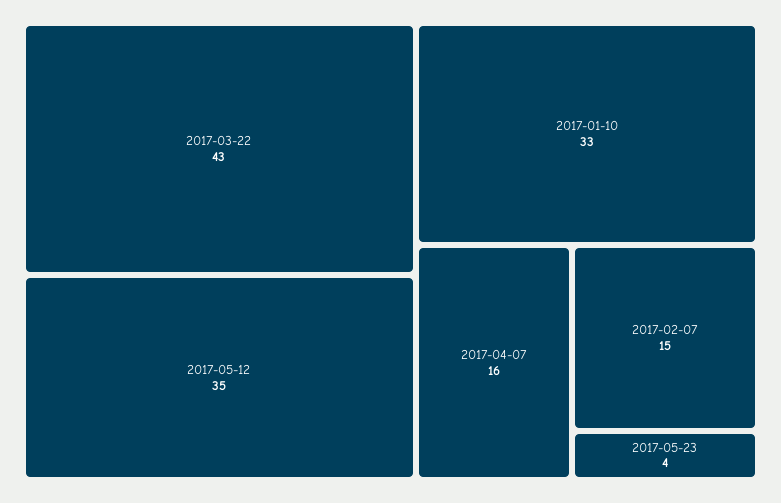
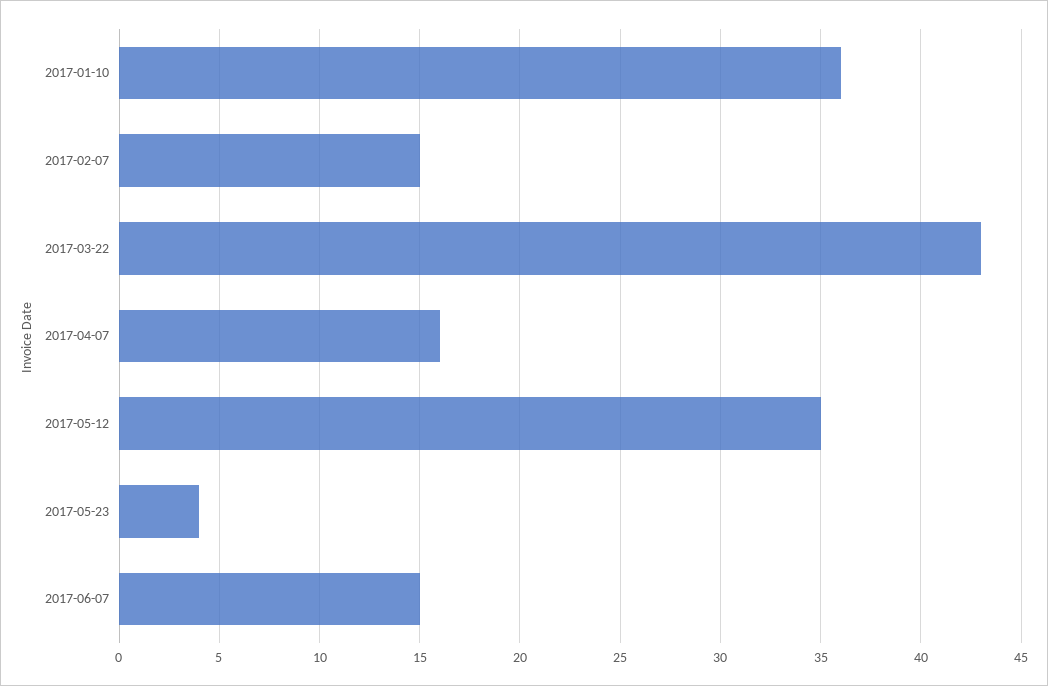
2017-01-10: 33 -> 36
2017-06-07: none -> 15

